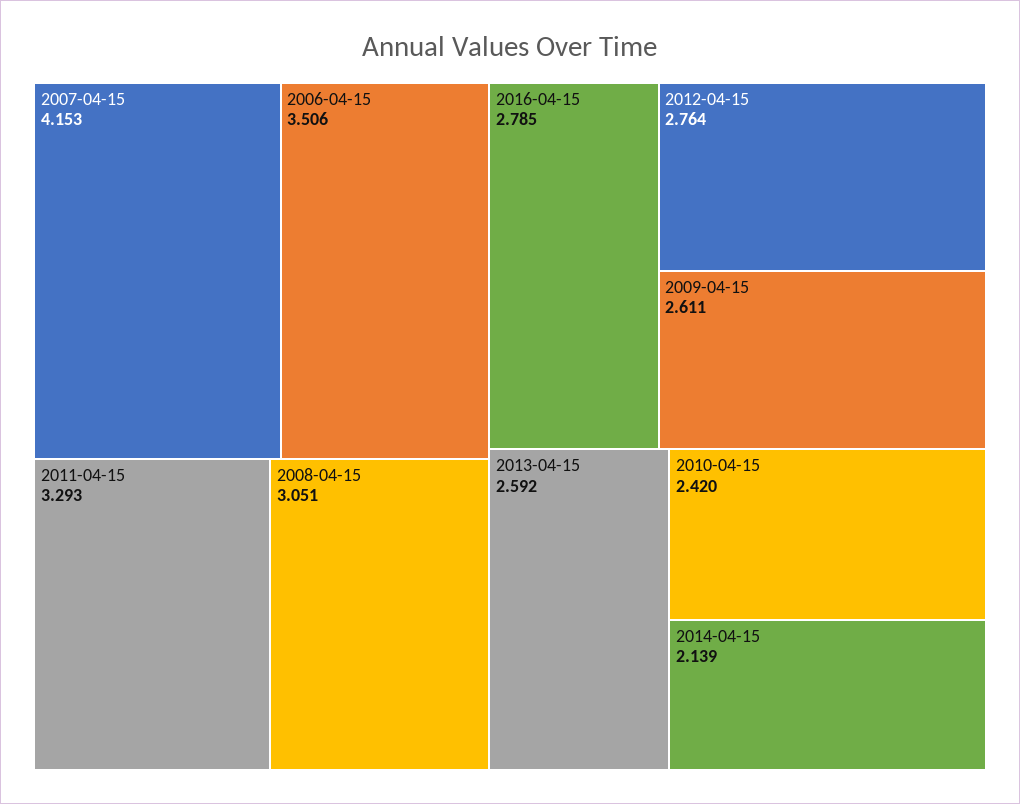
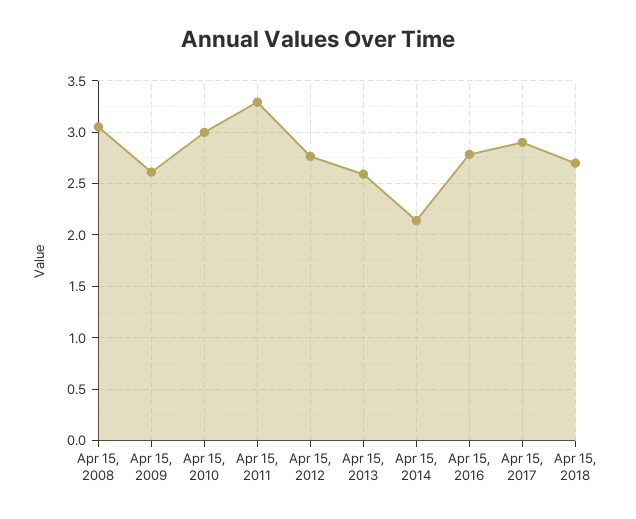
2007-04-15: 4.153 -> none
2006-04-15: 3.506 -> none
2010-04-15: 2.42 -> 3
Apr 15, 2017: none -> 2.9
Apr 15, 2018: none -> 2.7

